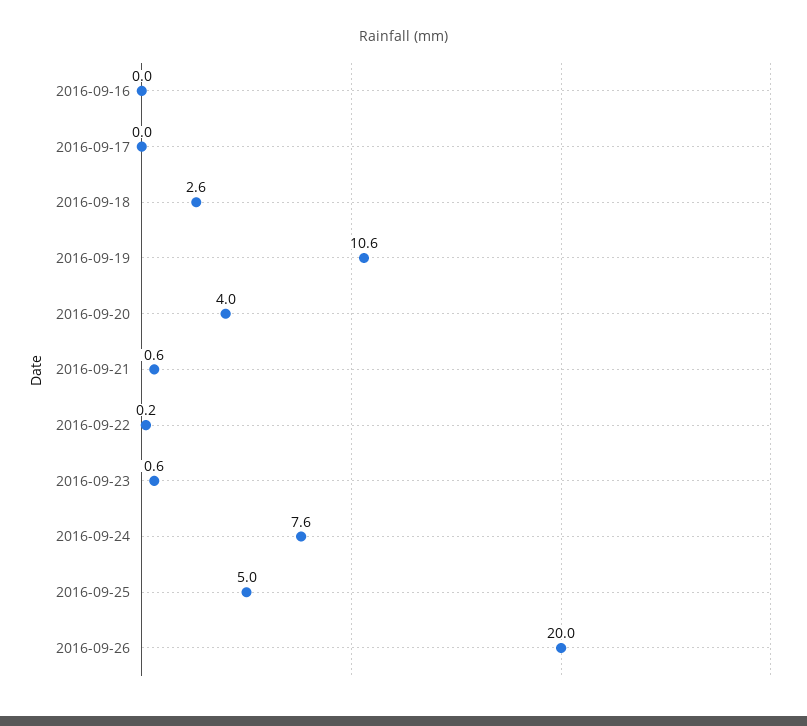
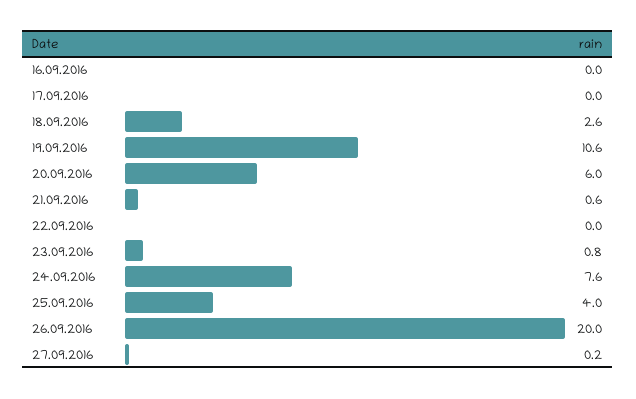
2016-09-20: 4 -> 6
2016-09-22: 0.2 -> 0
2016-09-23: 0.6 -> 0.8
2016-09-25: 5 -> 4
27.09.2016: none -> 0.2

